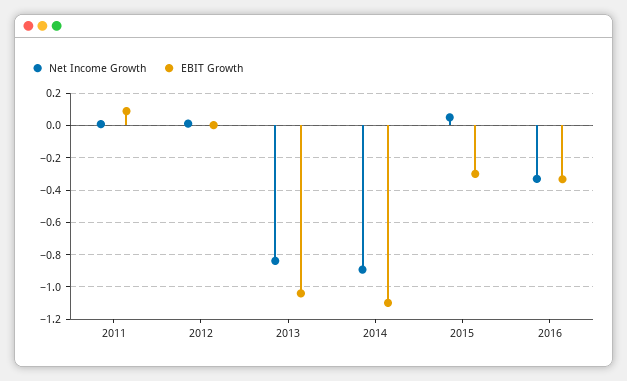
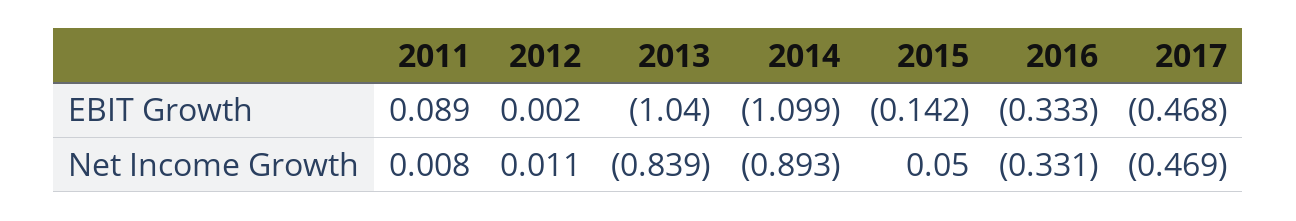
EBIT Growth, 2015: -0.3 -> -0.142
EBIT Growth, 2017: none -> -0.468
Net Income Growth, 2017: none -> -0.469

